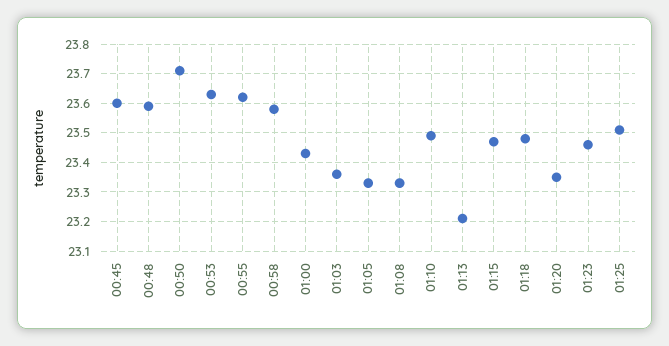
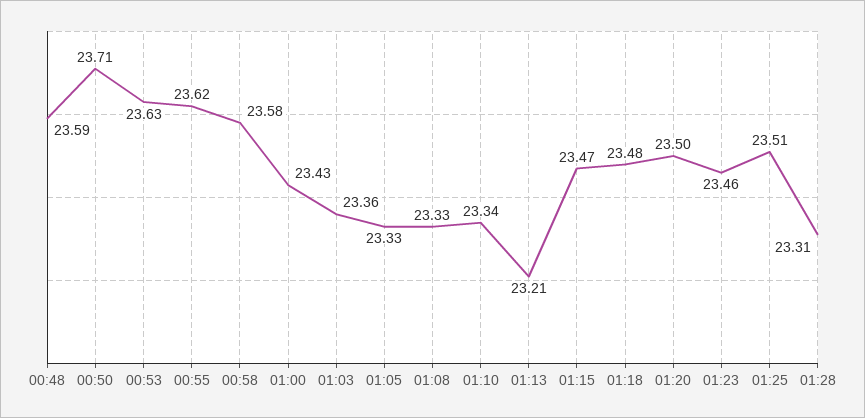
00:45: 23.6 -> none
01:10: 23.5 -> 23.34
01:20: 23.35 -> 23.5
01:28: none -> 23.31

